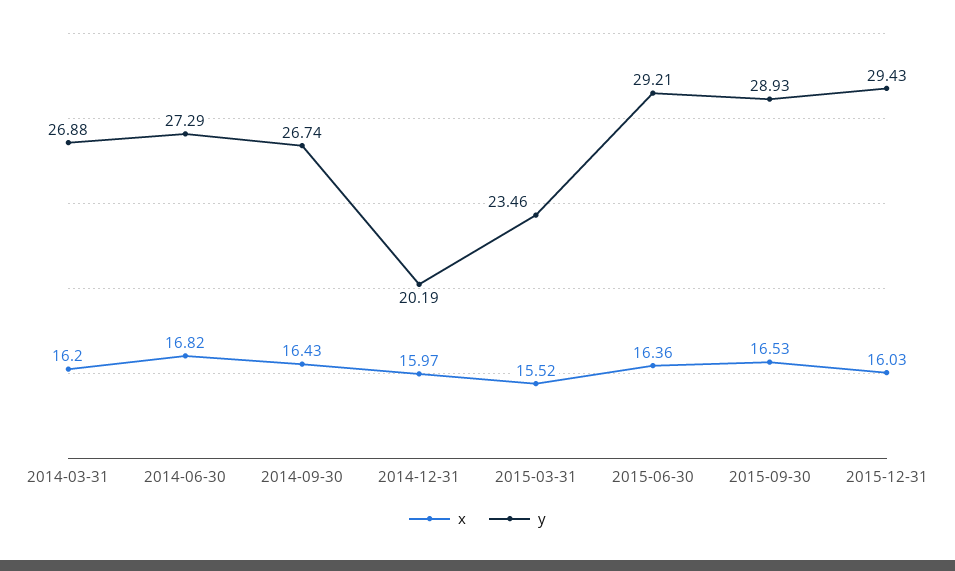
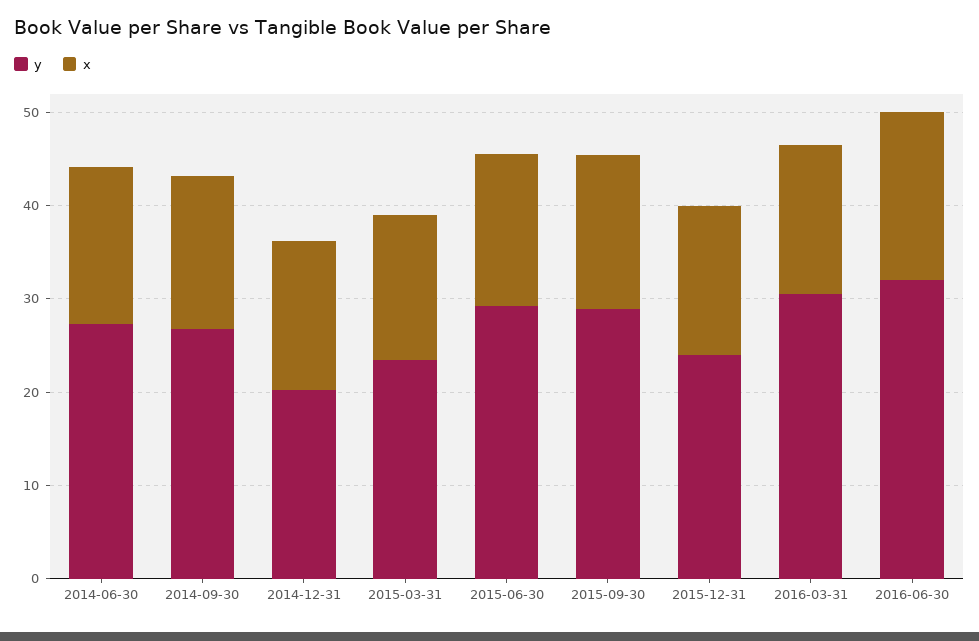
x, 2014-03-31: 16.2 -> none
y, 2014-03-31: 26.88 -> none
y, 2015-12-31: 29.43 -> 24
y, 2016-03-31: none -> 30
x, 2016-03-31: none -> 16
y, 2016-06-30: none -> 32
x, 2016-06-30: none -> 18

